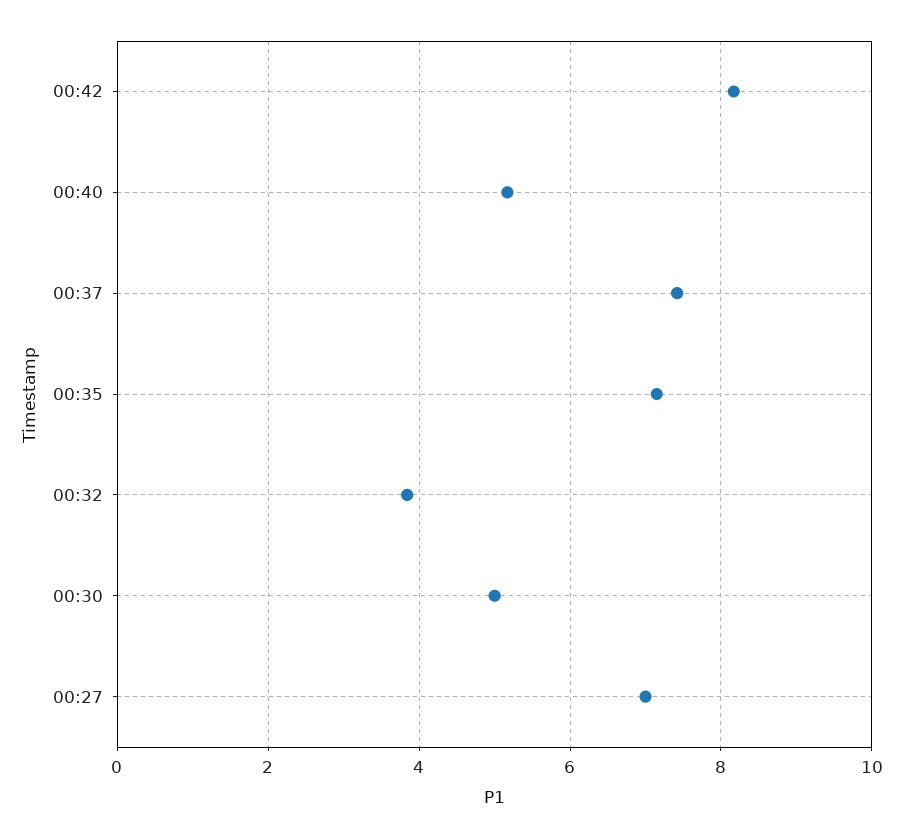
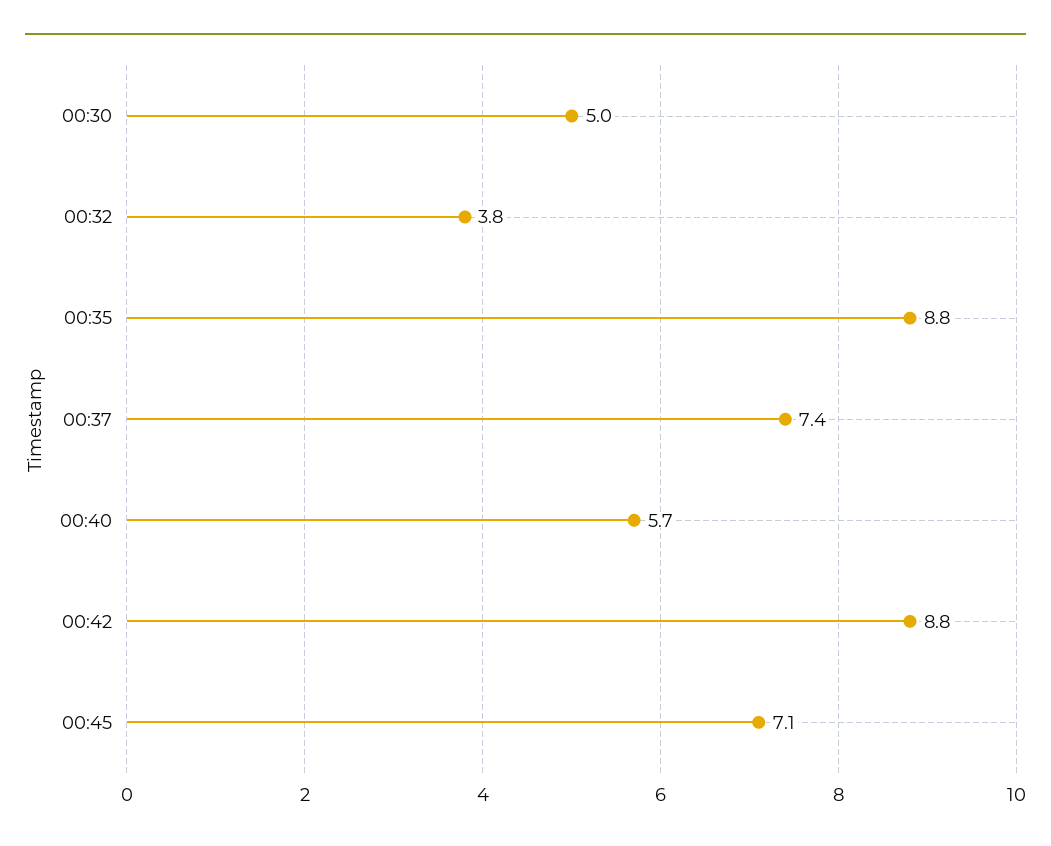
00:42: 8.2 -> 8.8
00:40: 5.2 -> 5.7
00:35: 7.2 -> 8.8
00:27: 7 -> none
00:45: none -> 7.1

